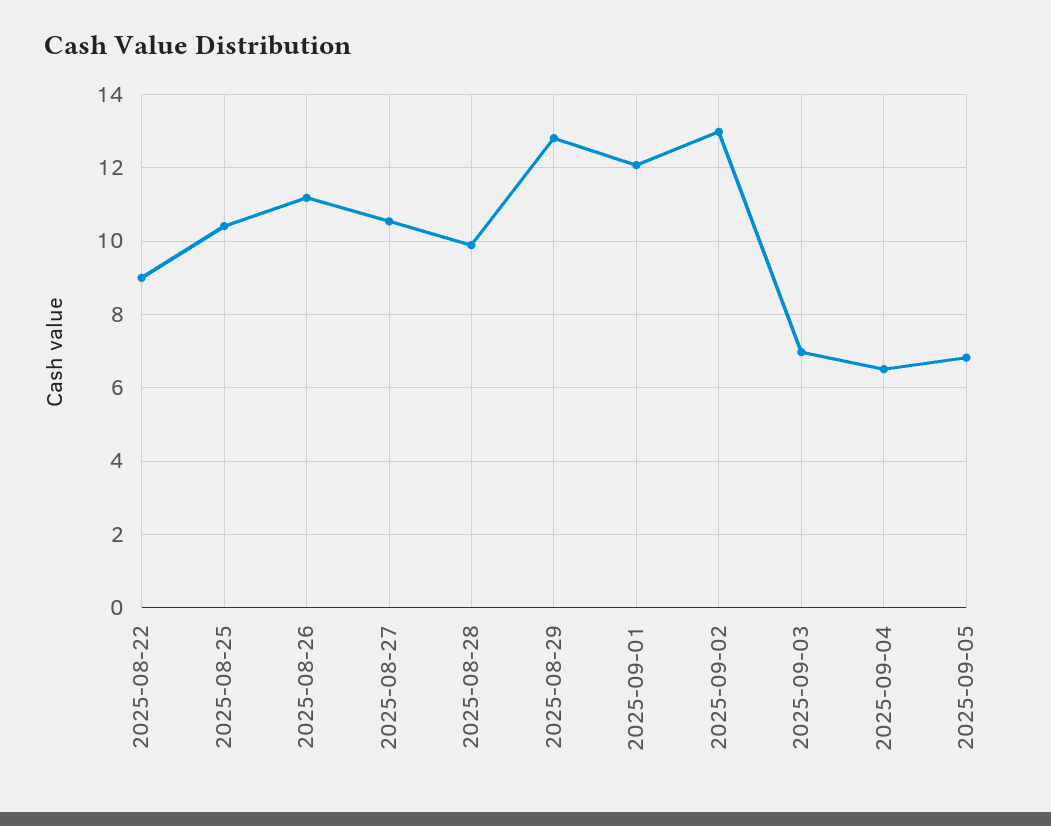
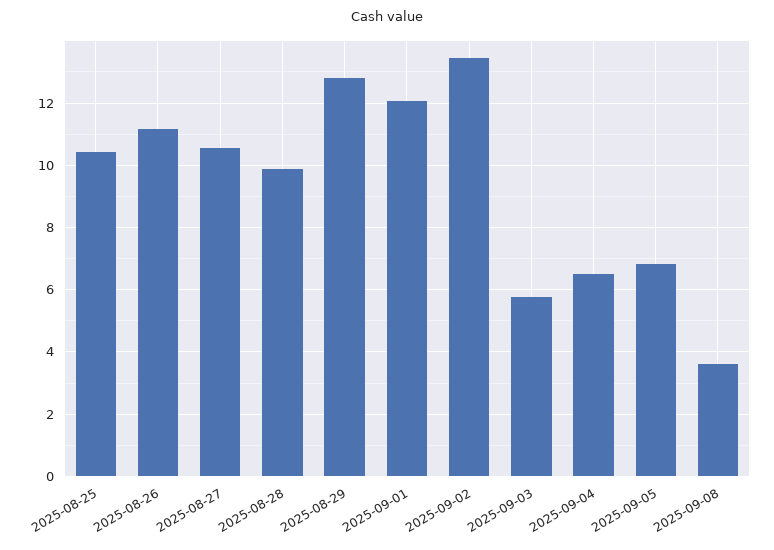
2025-08-22: 9 -> none
2025-09-02: 13 -> 13.4
2025-09-03: 7 -> 5.8
2025-09-08: none -> 3.6

